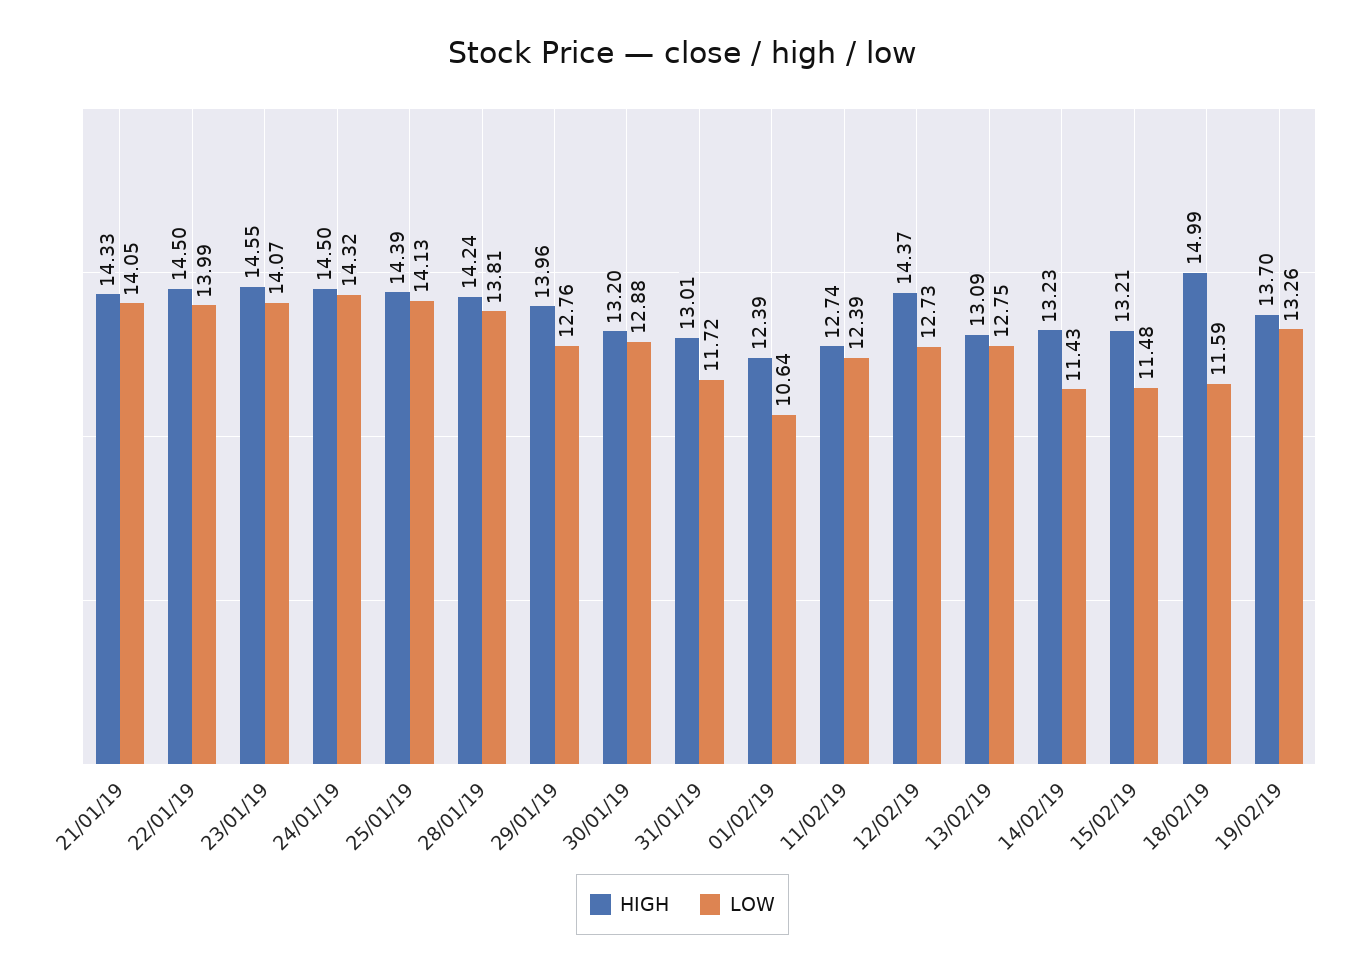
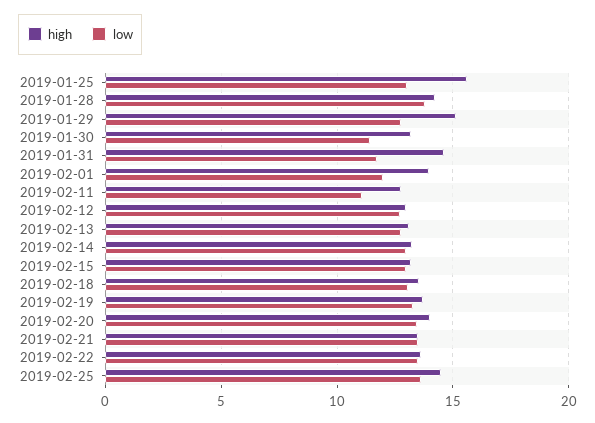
HIGH, 21/01/19: 14.33 -> none
LOW, 21/01/19: 14.05 -> none
HIGH, 22/01/19: 14.5 -> none
LOW, 22/01/19: 13.99 -> none
HIGH, 23/01/19: 14.55 -> none
LOW, 23/01/19: 14.07 -> none
HIGH, 24/01/19: 14.5 -> none
LOW, 24/01/19: 14.32 -> none
HIGH, 25/01/19: 14.39 -> 15.5
LOW, 25/01/19: 14.13 -> 13
HIGH, 29/01/19: 13.96 -> 15
LOW, 30/01/19: 12.88 -> 11.5
HIGH, 31/01/19: 13.01 -> 14.5
HIGH, 01/02/19: 12.39 -> 14
LOW, 01/02/19: 10.64 -> 12
LOW, 11/02/19: 12.39 -> 11
HIGH, 12/02/19: 14.37 -> 13
LOW, 14/02/19: 11.43 -> 13
LOW, 15/02/19: 11.48 -> 13
HIGH, 18/02/19: 14.99 -> 13.5
LOW, 18/02/19: 11.59 -> 13
HIGH, 2019-02-20: none -> 14
LOW, 2019-02-20: none -> 13.5
HIGH, 2019-02-21: none -> 13.5
LOW, 2019-02-21: none -> 13.5
HIGH, 2019-02-22: none -> 13.5
LOW, 2019-02-22: none -> 13.5
HIGH, 2019-02-25: none -> 14.5
LOW, 2019-02-25: none -> 13.5

